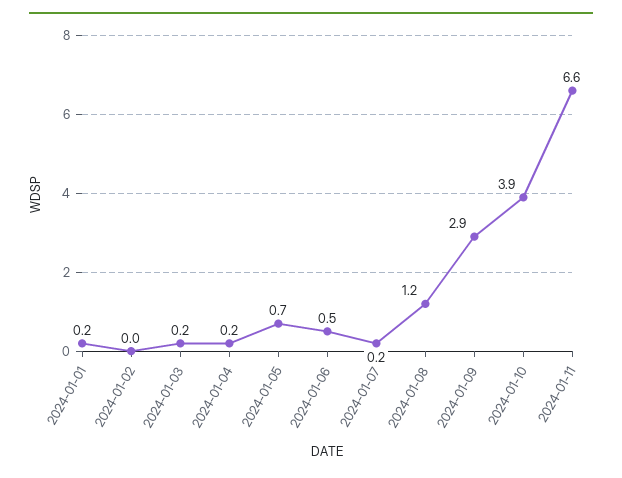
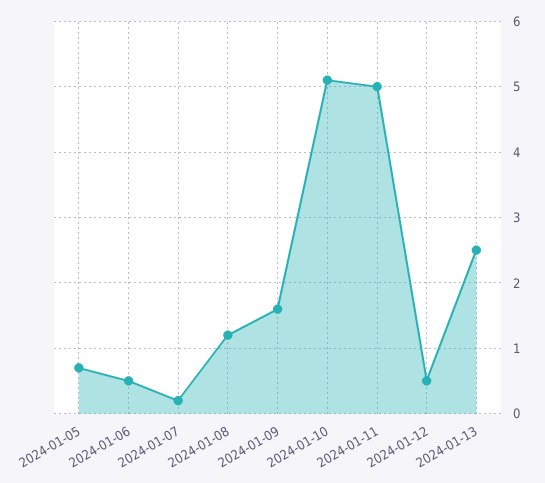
2024-01-01: 0.2 -> none
2024-01-02: 0 -> none
2024-01-03: 0.2 -> none
2024-01-04: 0.2 -> none
2024-01-09: 2.9 -> 1.6
2024-01-10: 3.9 -> 5.1
2024-01-11: 6.6 -> 5
2024-01-12: none -> 0.5
2024-01-13: none -> 2.5

